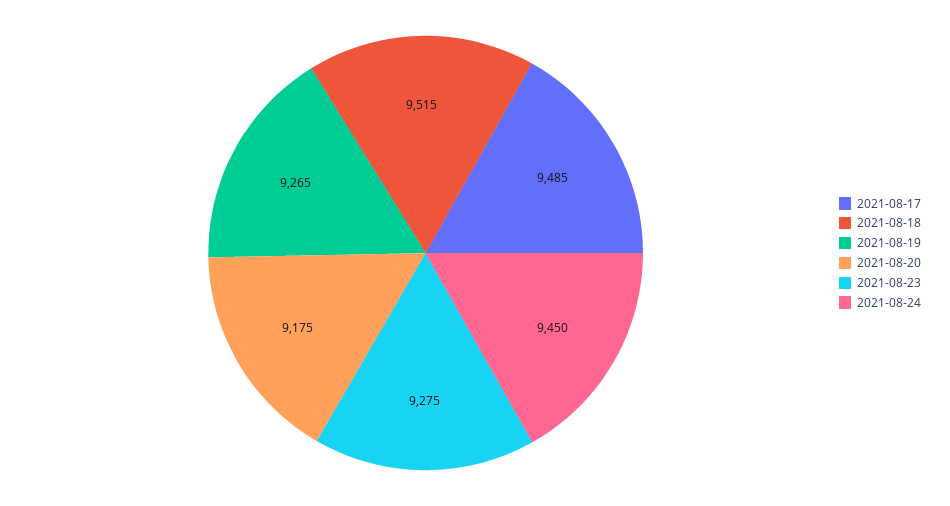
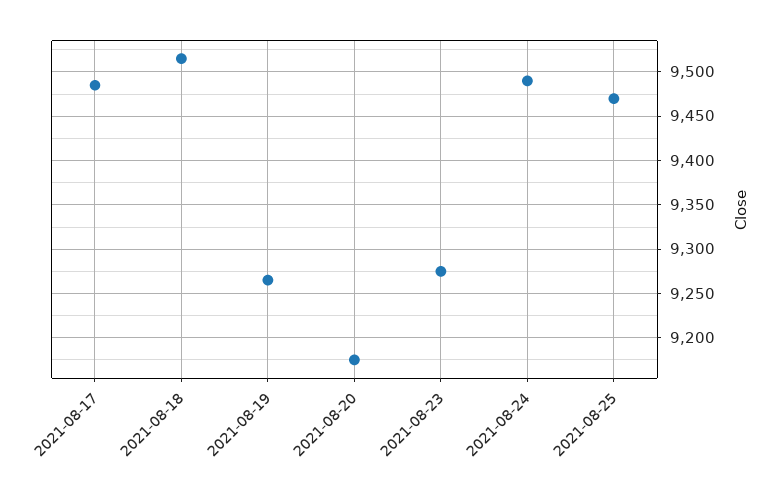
2021-08-24: 9450 -> 9490
2021-08-25: none -> 9470

